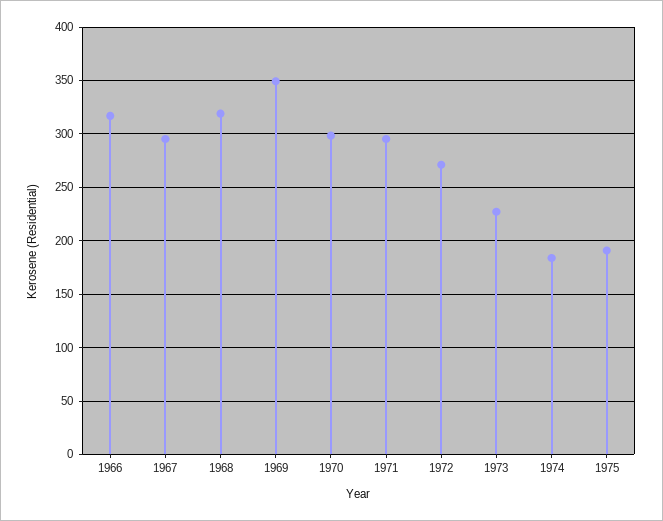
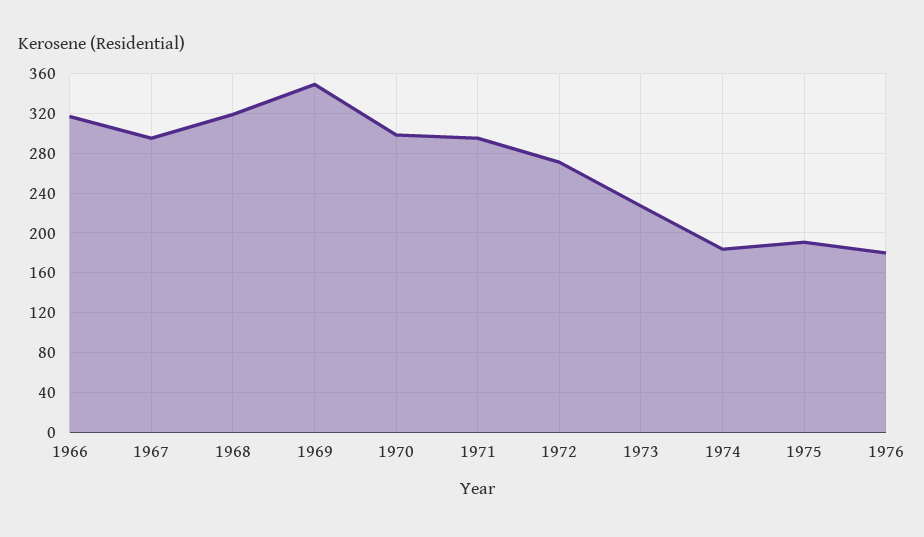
1976: none -> 180

